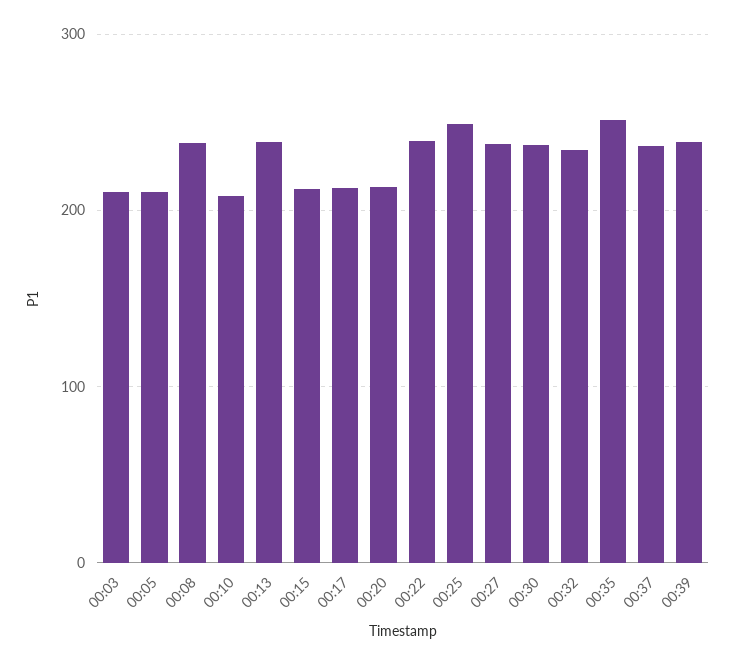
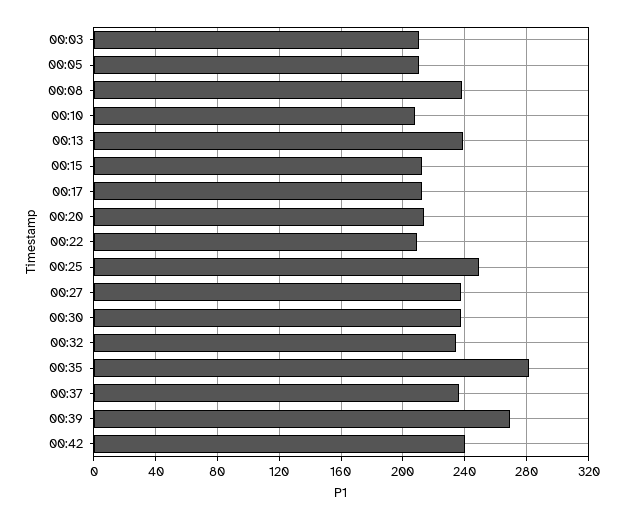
00:22: 240 -> 210
00:35: 250 -> 280
00:39: 240 -> 270
00:42: none -> 240

